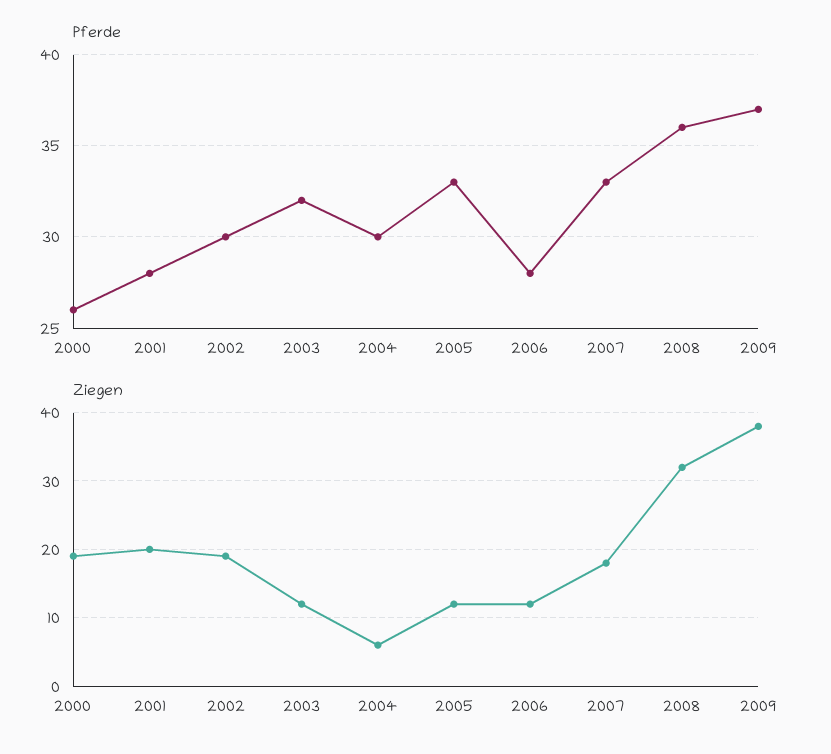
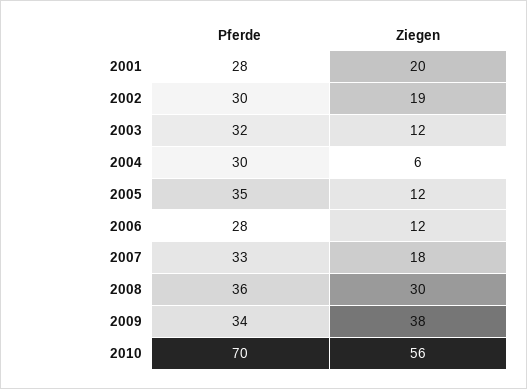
Pferde, 2000: 26 -> none
Pferde, 2005: 33 -> 35
Pferde, 2009: 37 -> 34
Ziegen, 2000: 19 -> none
Ziegen, 2008: 32 -> 30
Pferde, 2010: none -> 70
Ziegen, 2010: none -> 56

